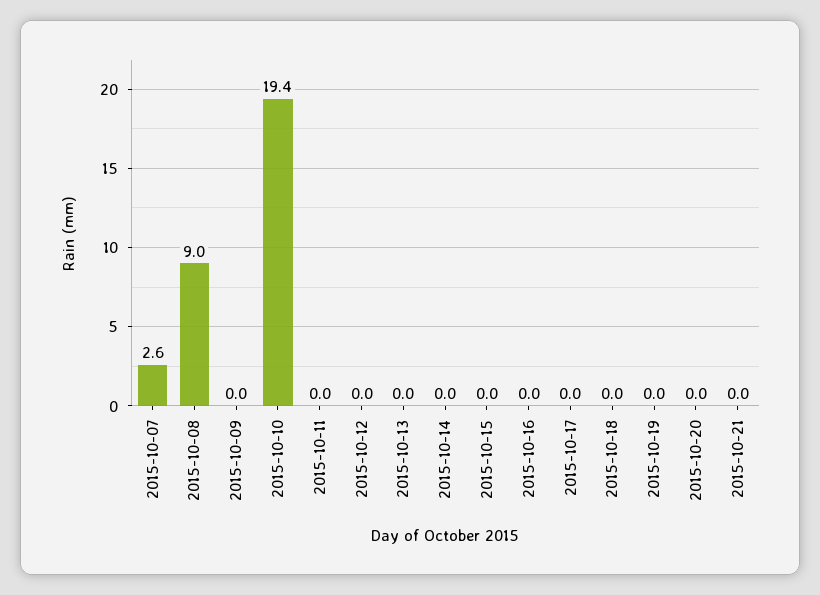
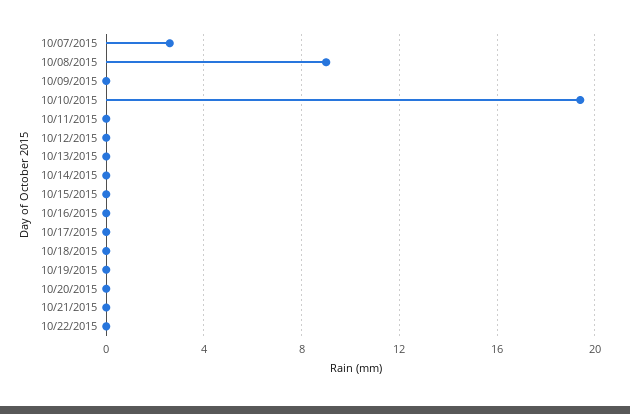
10/22/2015: none -> 0

